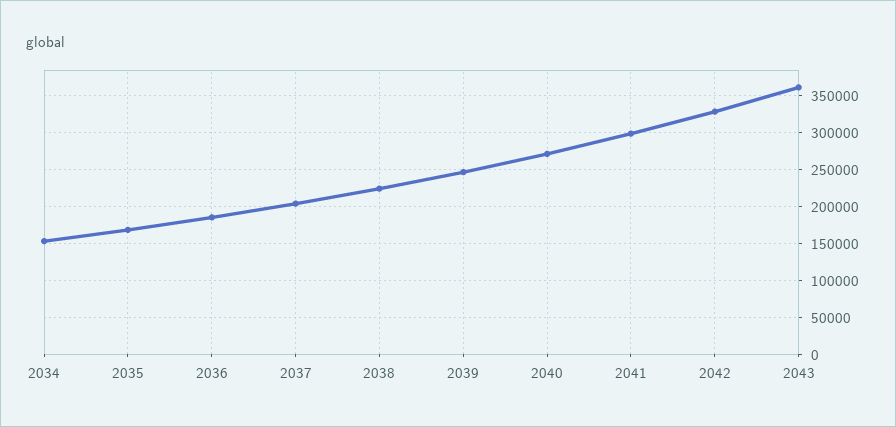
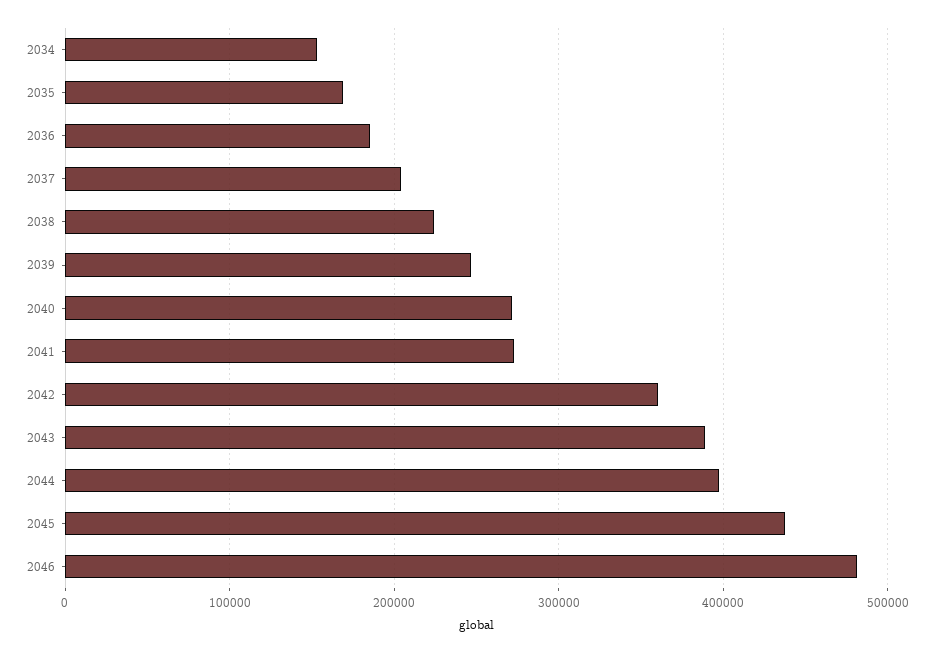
2041: 300000 -> 270000
2042: 330000 -> 360000
2043: 360000 -> 390000
2044: none -> 400000
2045: none -> 440000
2046: none -> 480000

